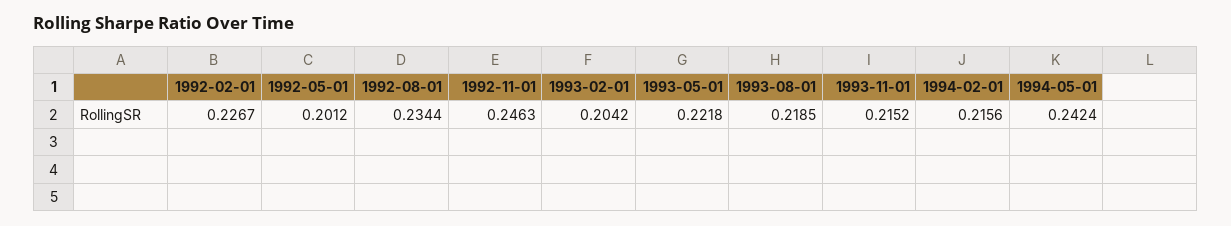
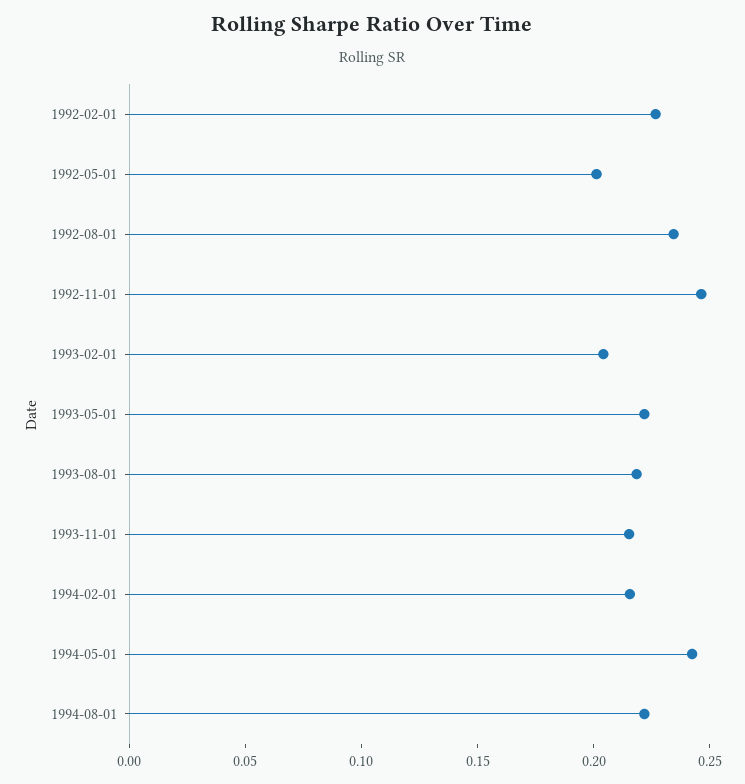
1994-08-01: none -> 0.22

